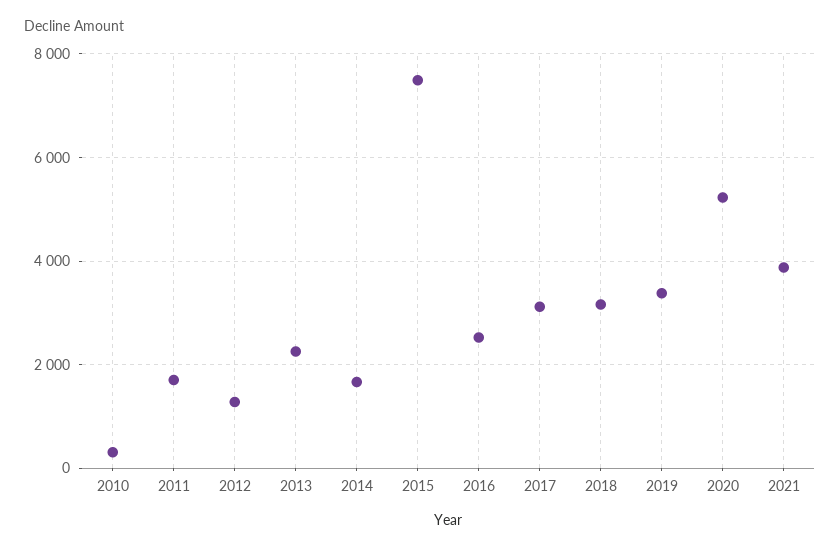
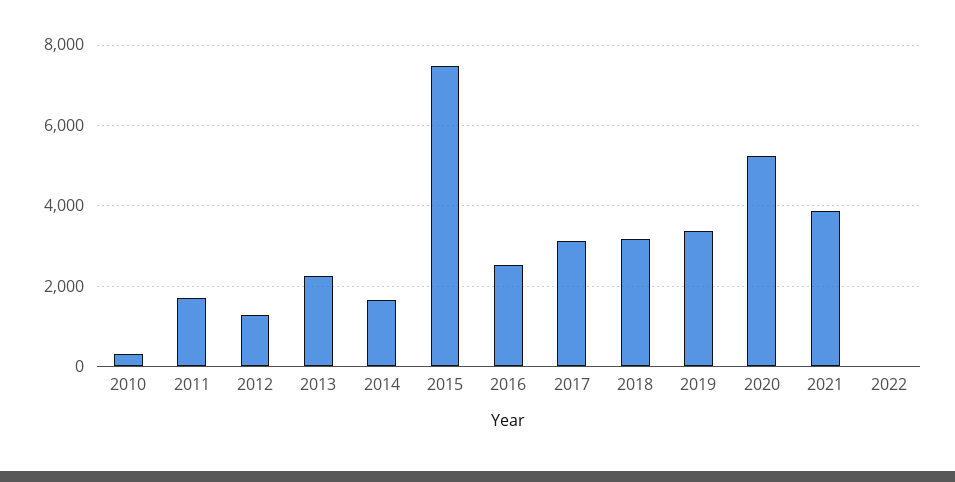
2022: none -> 0

